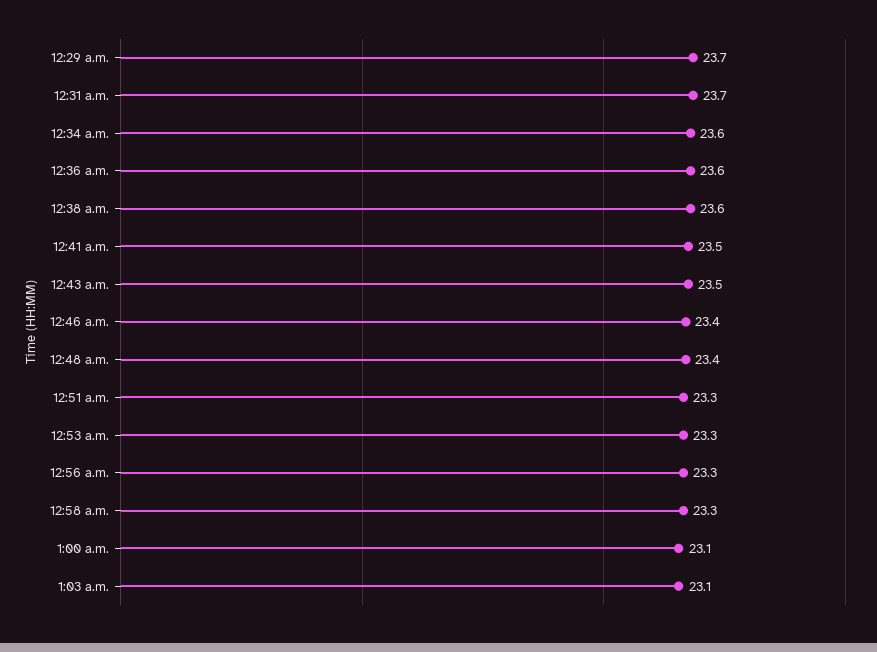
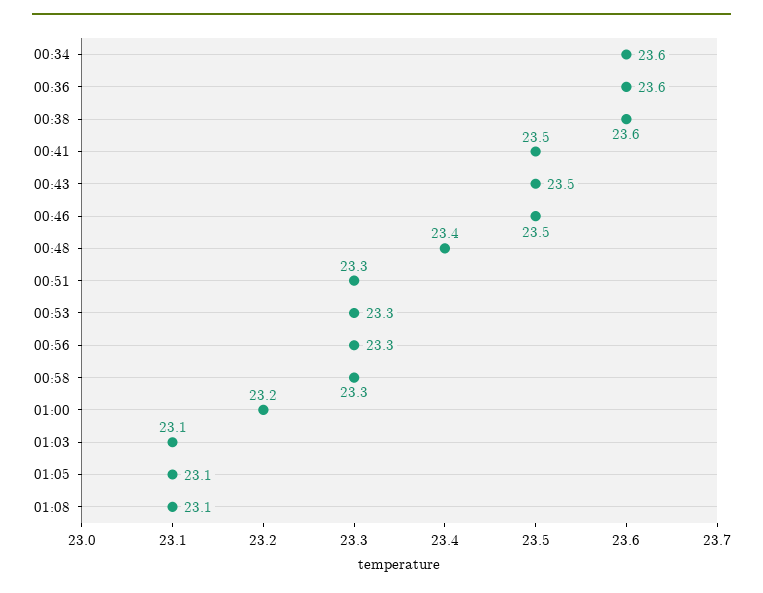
12:29 a.m.: 23.7 -> none
12:31 a.m.: 23.7 -> none
12:46 a.m.: 23.4 -> 23.5
1:00 a.m.: 23.1 -> 23.2
01:05: none -> 23.1
01:08: none -> 23.1

